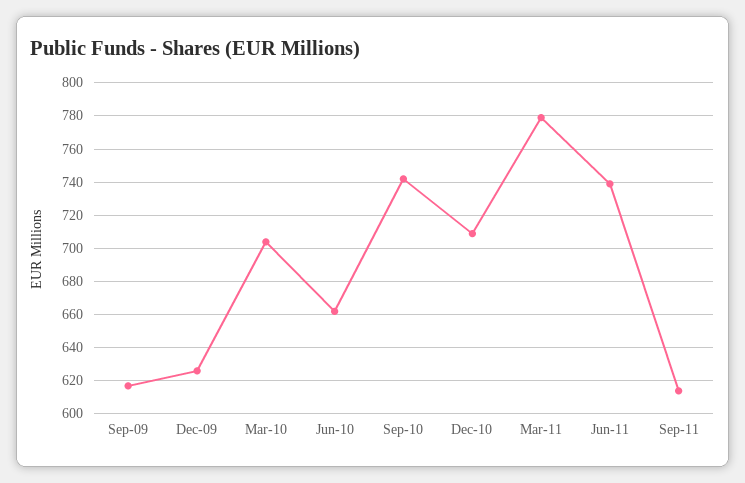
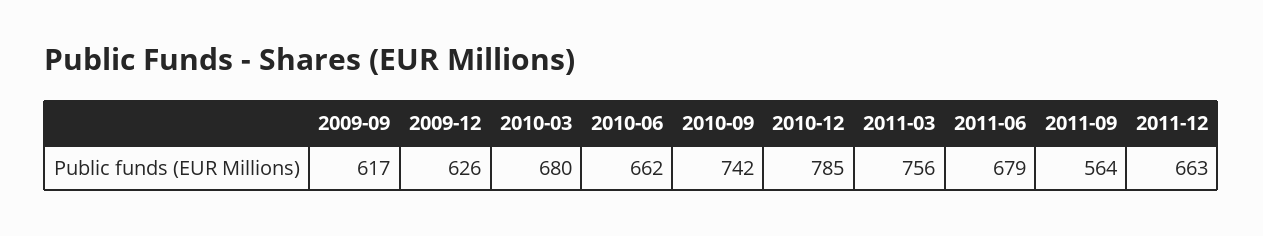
Mar-10: 705 -> 680
Dec-10: 710 -> 785
Mar-11: 780 -> 756
Jun-11: 740 -> 679
Sep-11: 615 -> 564
2011-12: none -> 663

